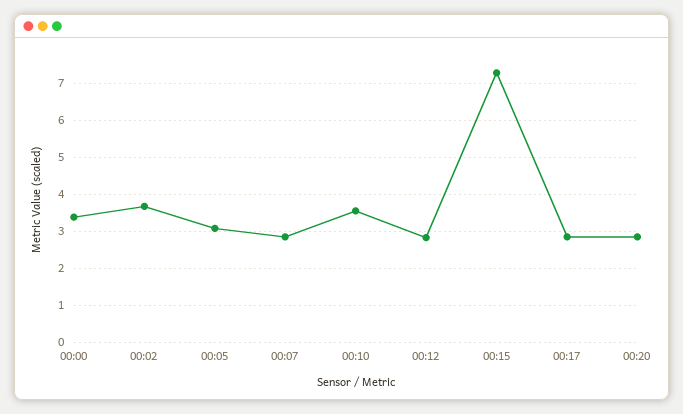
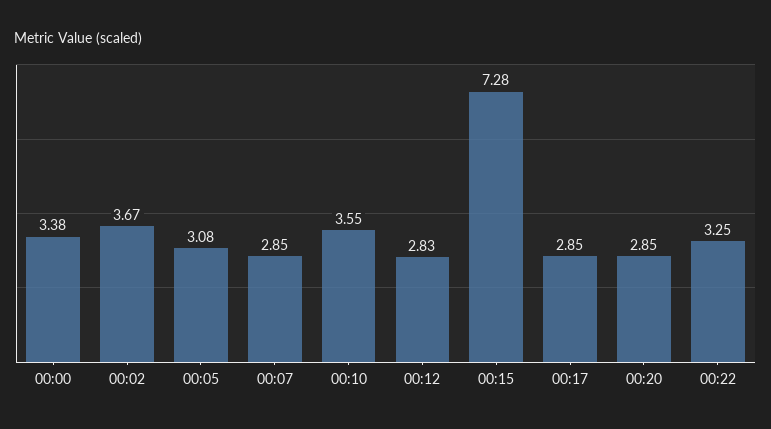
00:22: none -> 3.25

